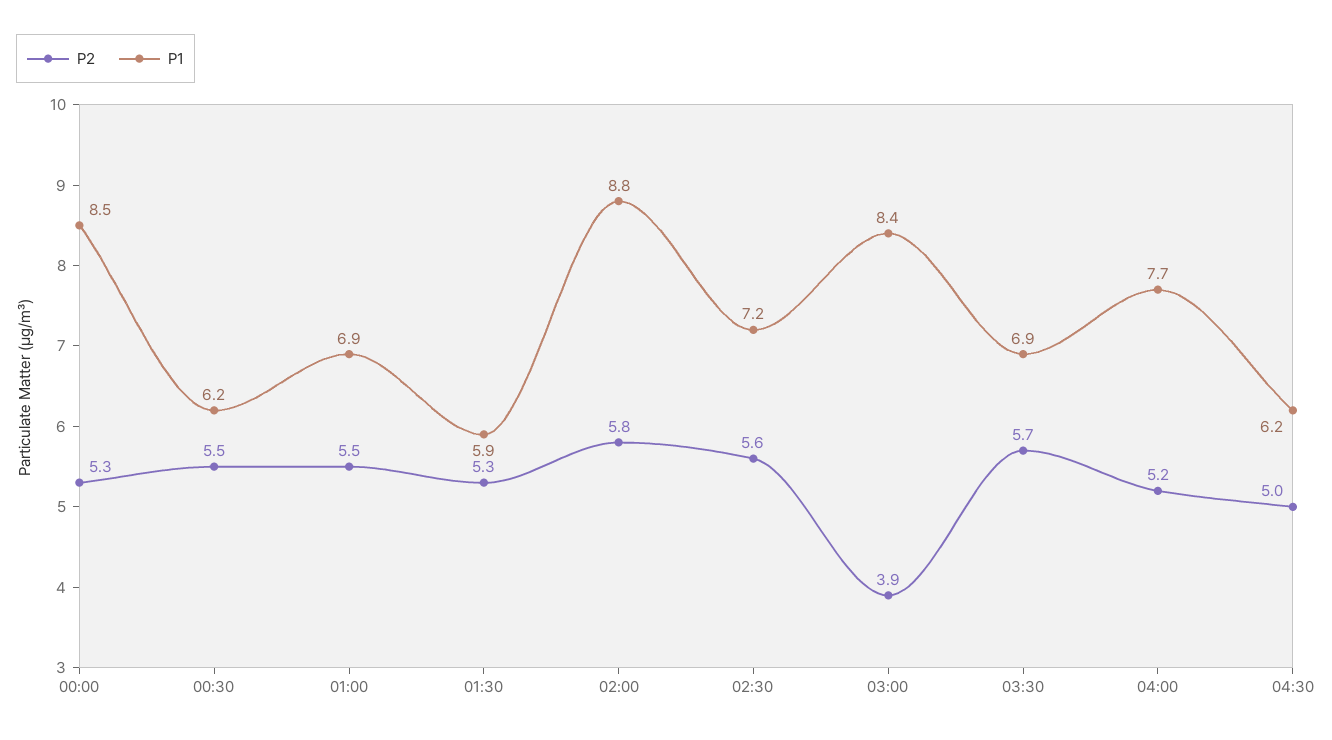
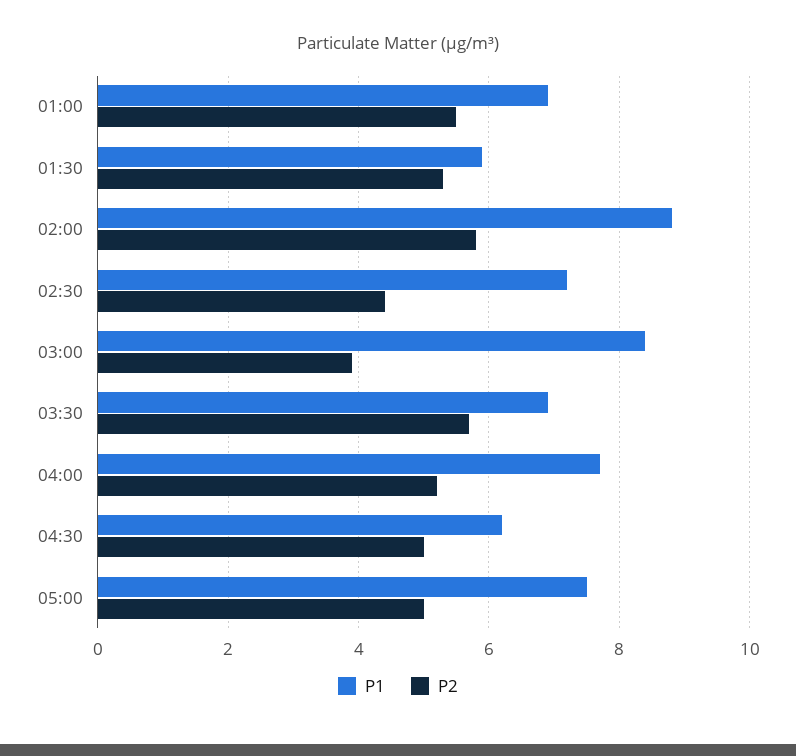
P2, 00:00: 5.3 -> none
P1, 00:00: 8.5 -> none
P2, 00:30: 5.5 -> none
P1, 00:30: 6.2 -> none
P2, 02:30: 5.6 -> 4.5
P1, 05:00: none -> 7.5
P2, 05:00: none -> 5

